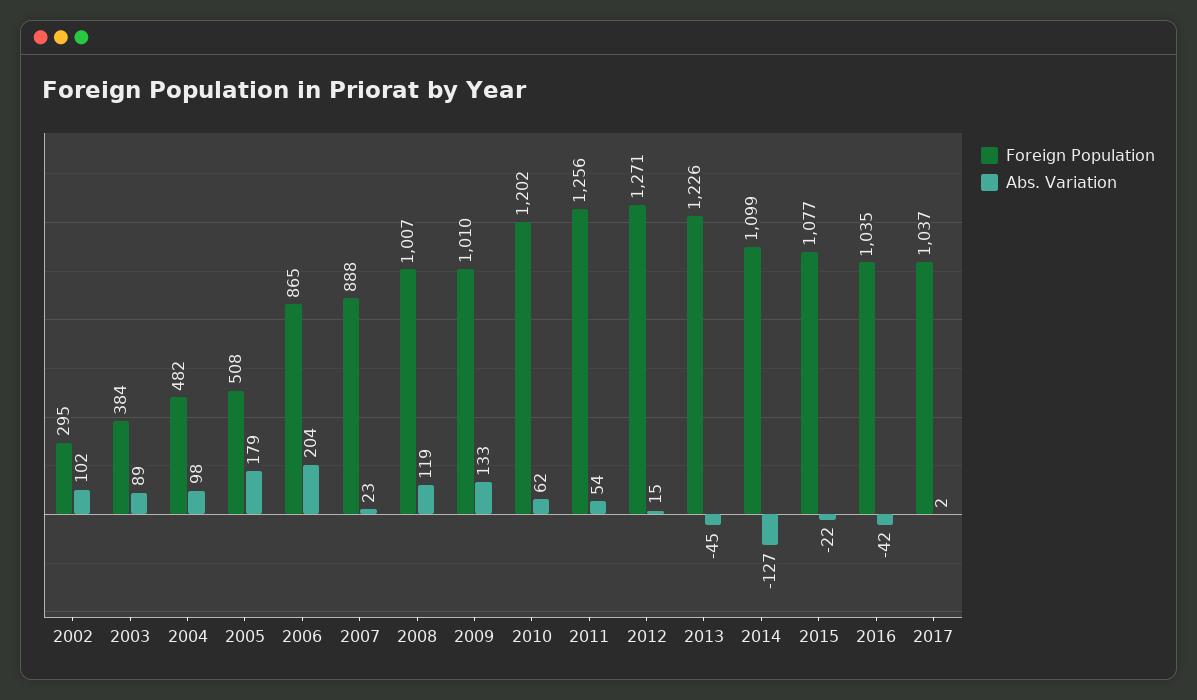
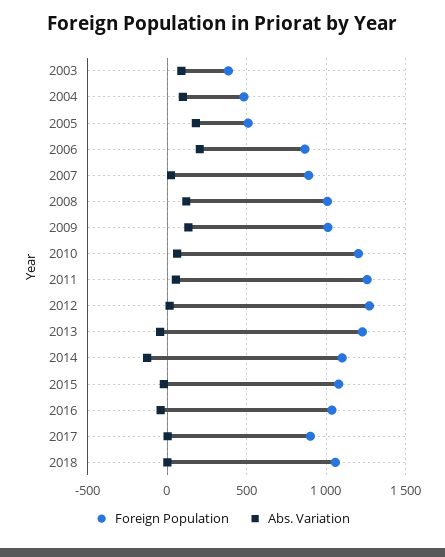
Foreign Population, 2002: 295 -> none
Abs. Variation, 2002: 102 -> none
Foreign Population, 2017: 1037 -> 900
Foreign Population, 2018: none -> 1050
Abs. Variation, 2018: none -> 0

